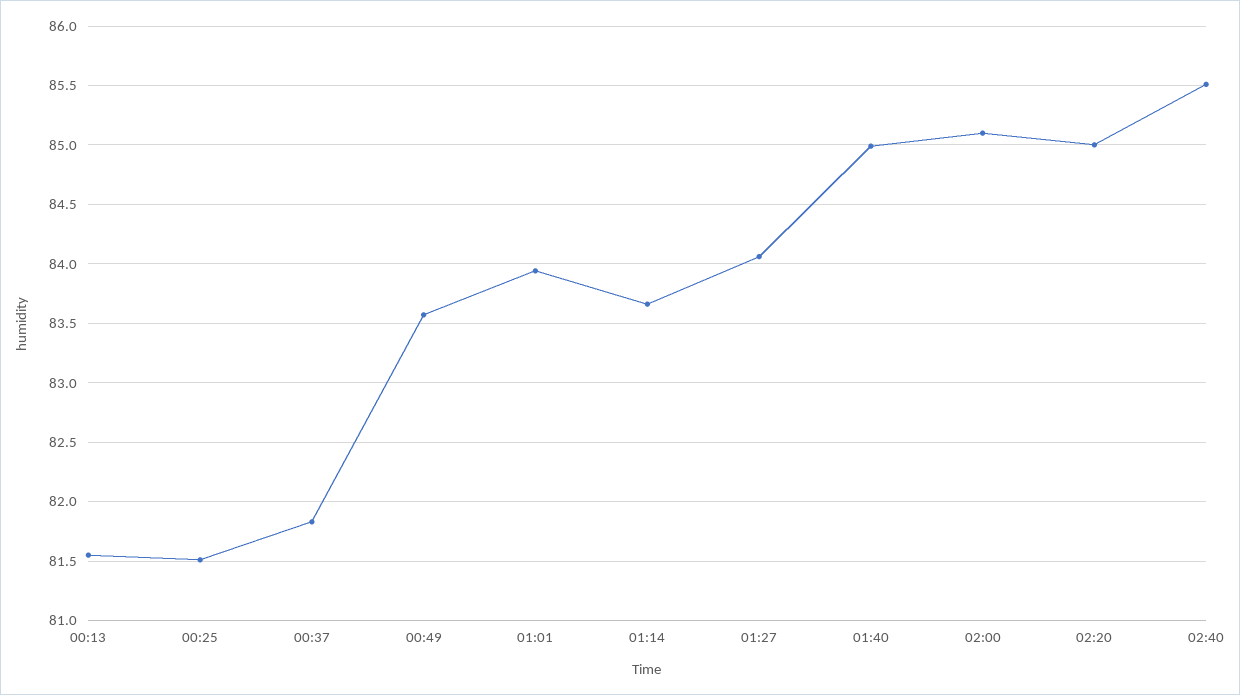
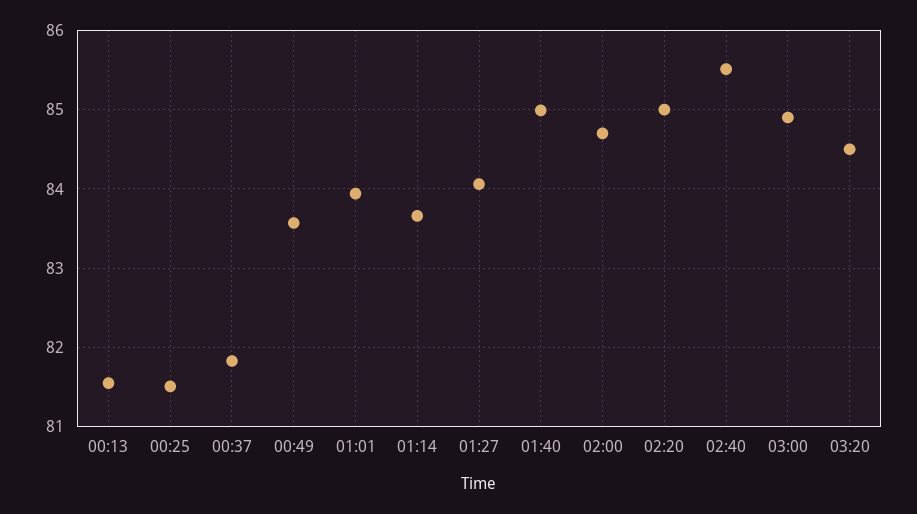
02:00: 85.1 -> 84.7
03:00: none -> 84.9
03:20: none -> 84.5

